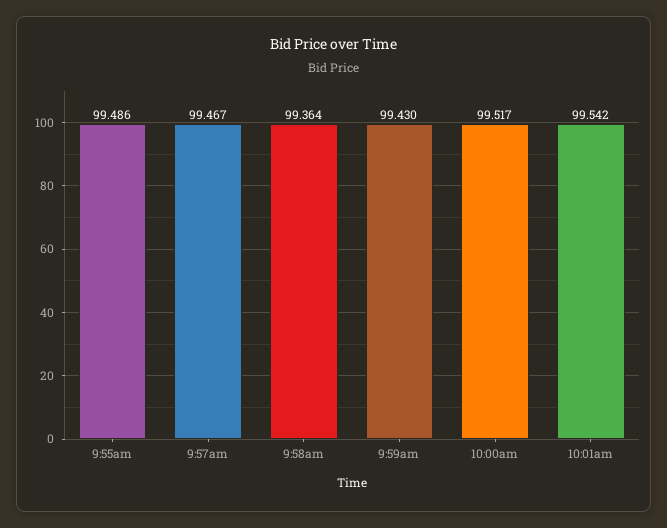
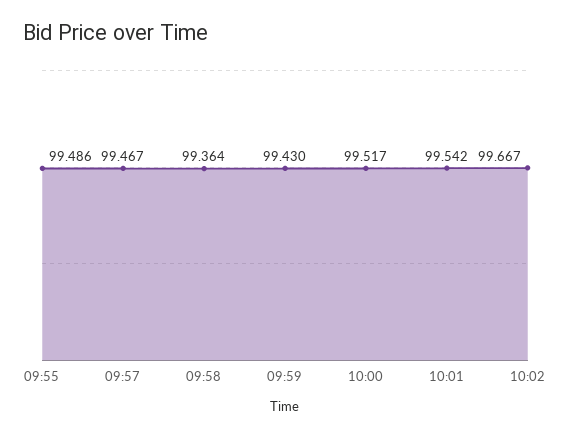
10:02: none -> 99.667

